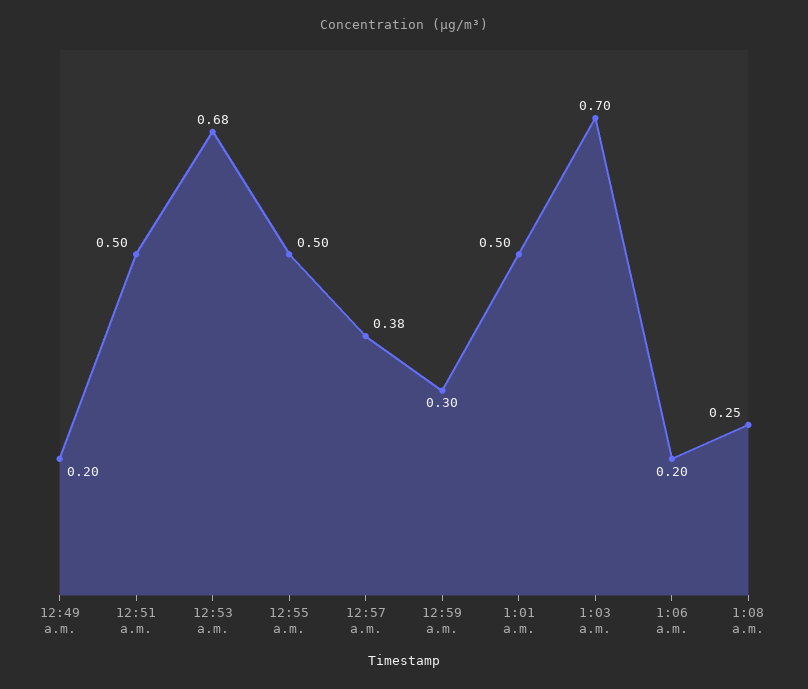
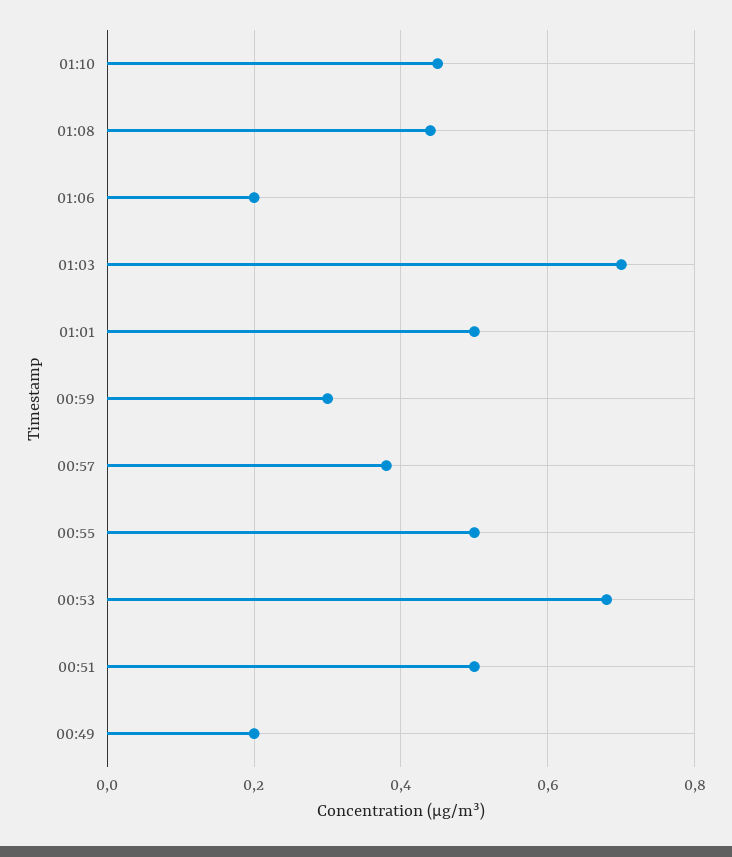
1:08 a.m.: 0.25 -> 0.45
01:10: none -> 0.45

